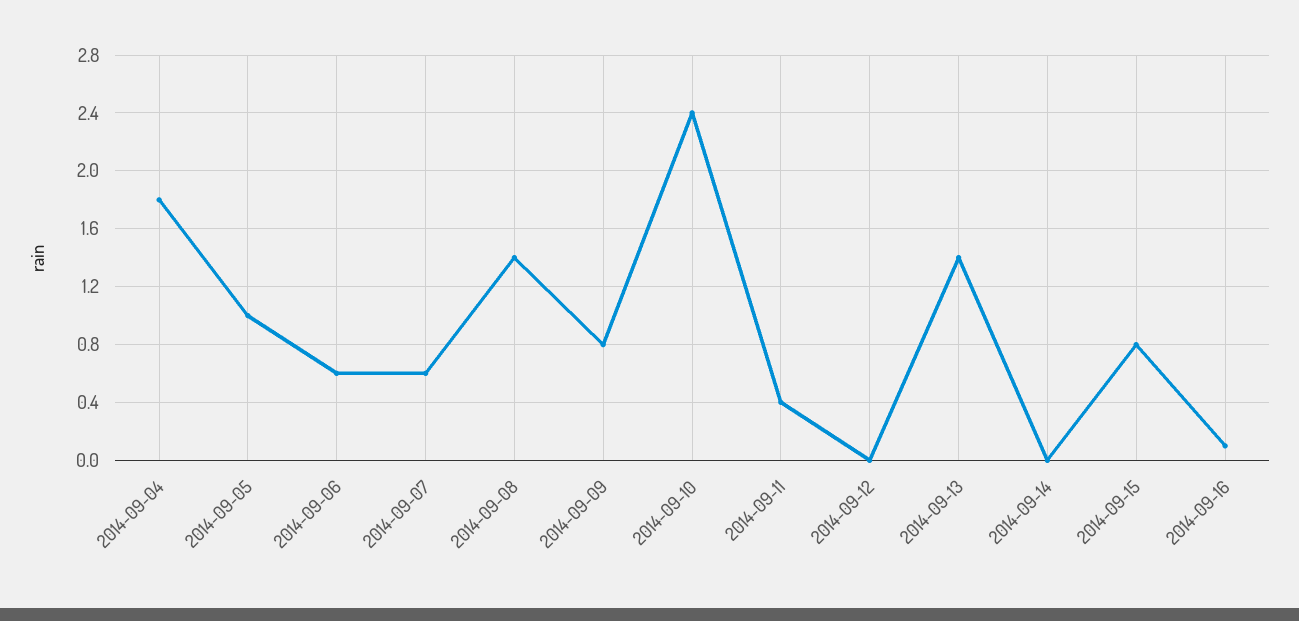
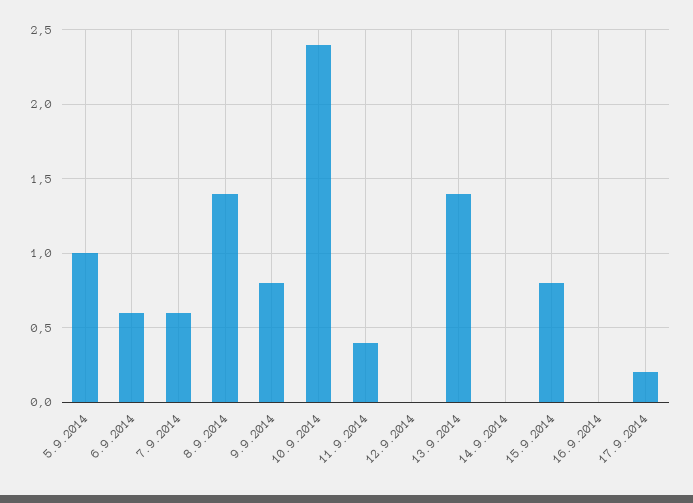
2014-09-04: 1.8 -> none
2014-09-16: 0.1 -> 0
17.9.2014: none -> 0.2

